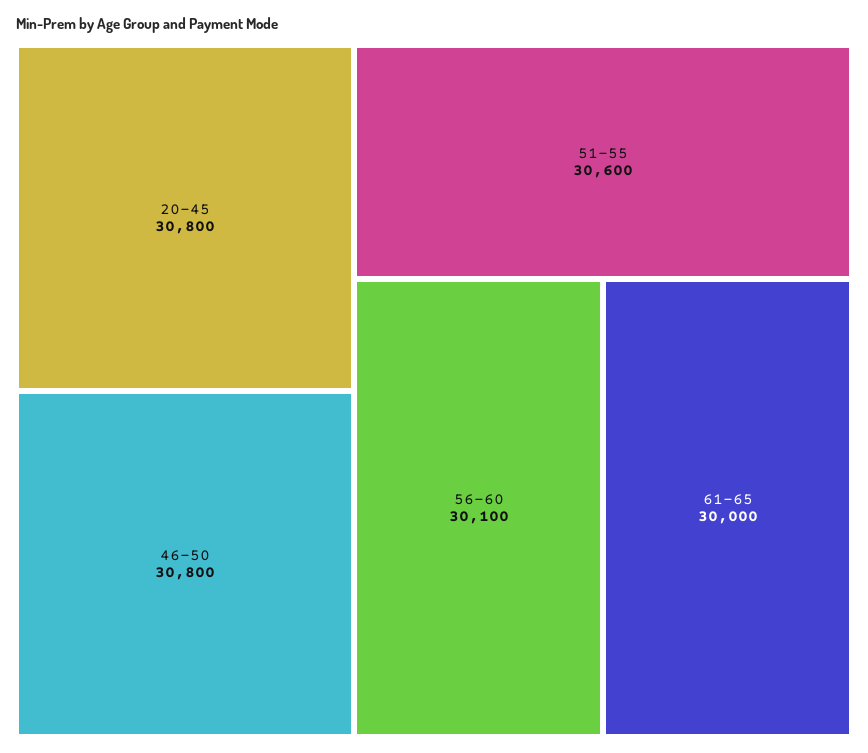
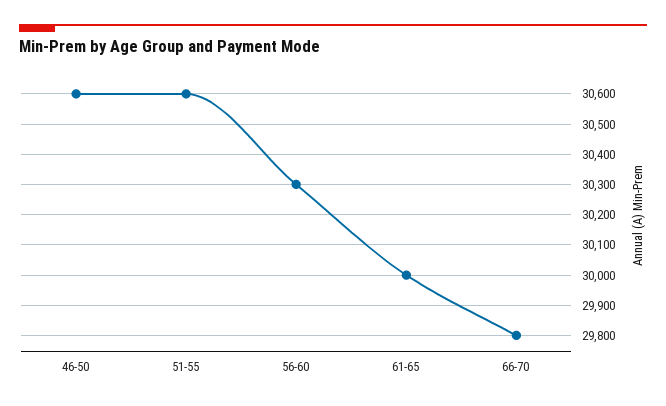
20-45: 30800 -> none
46-50: 30800 -> 30600
56-60: 30100 -> 30300
66-70: none -> 29800

